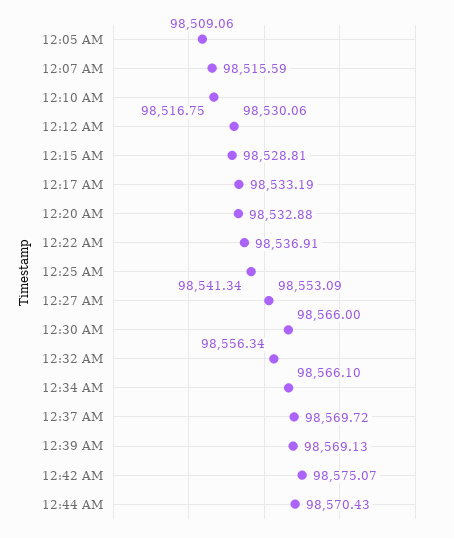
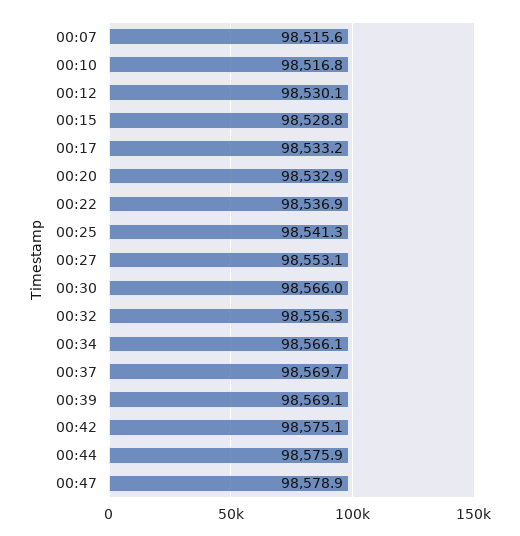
12:05 AM: 98509.06 -> none
12:44 AM: 98570.43 -> 98575.9
00:47: none -> 98578.9

